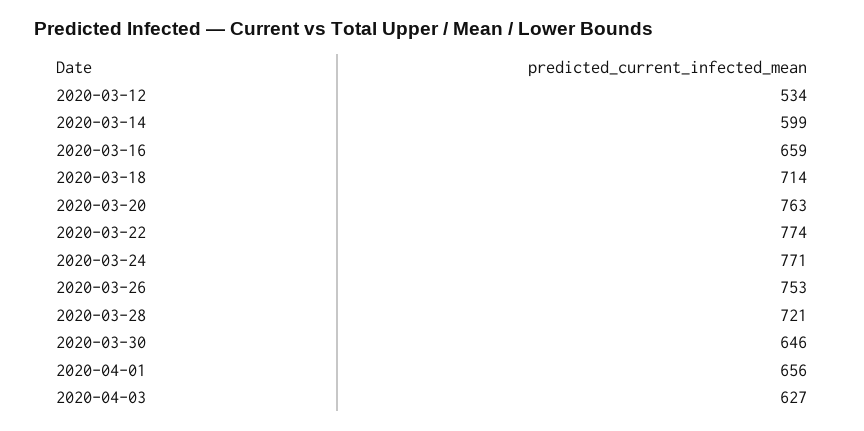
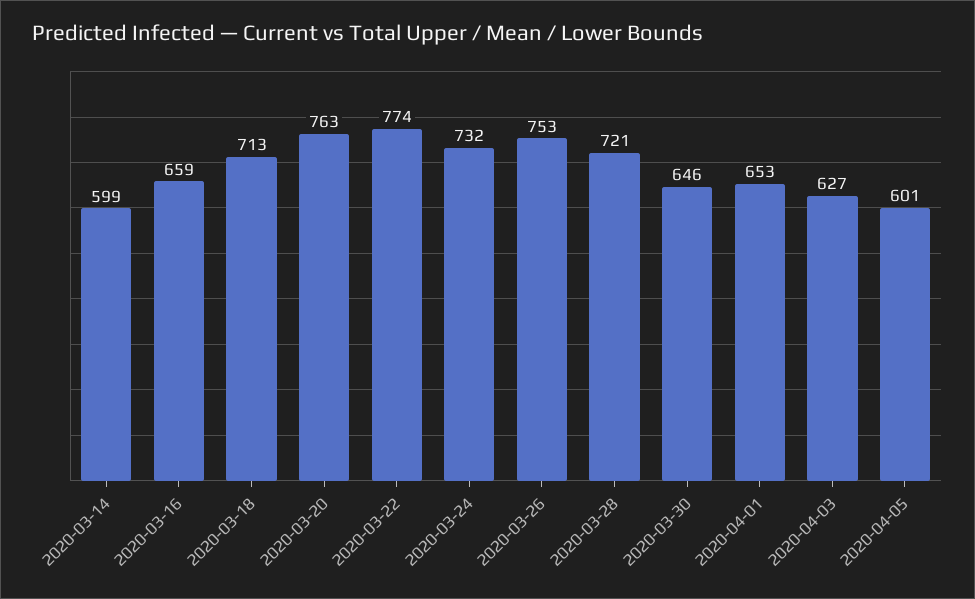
2020-03-12: 534 -> none
2020-03-18: 714 -> 713
2020-03-24: 771 -> 732
2020-04-01: 656 -> 653
2020-04-05: none -> 601

